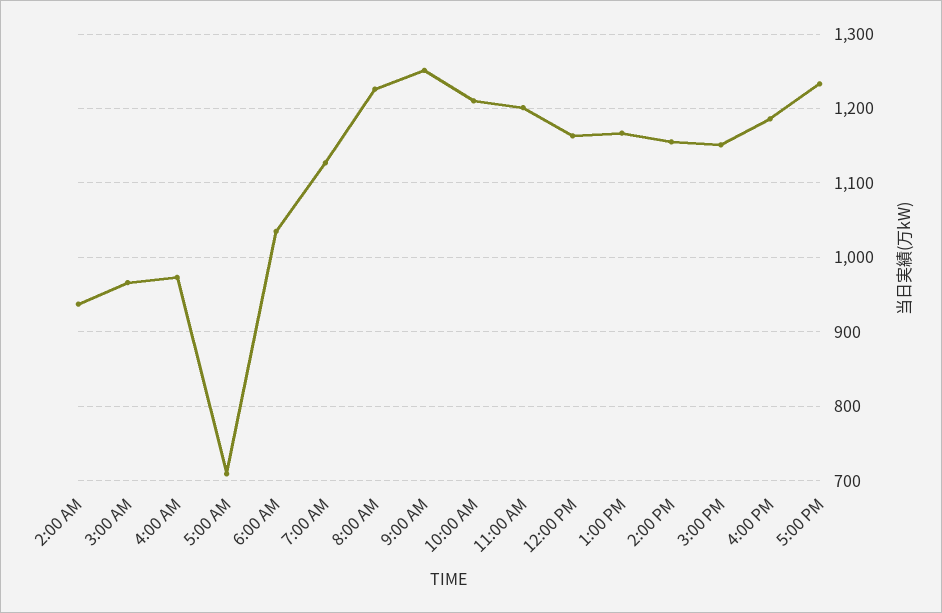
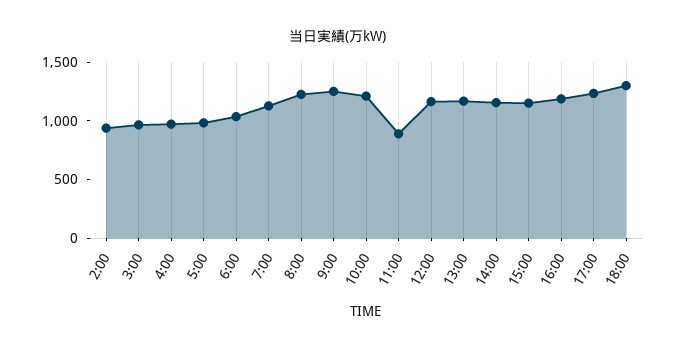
5:00 AM: 710 -> 1000
11:00 AM: 1200 -> 900
18:00: none -> 1300

